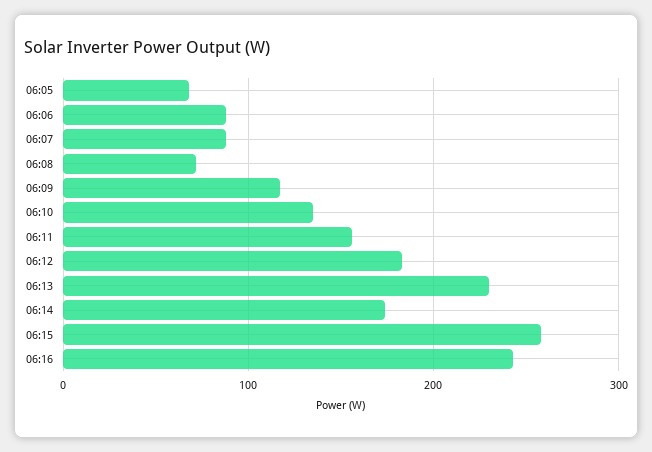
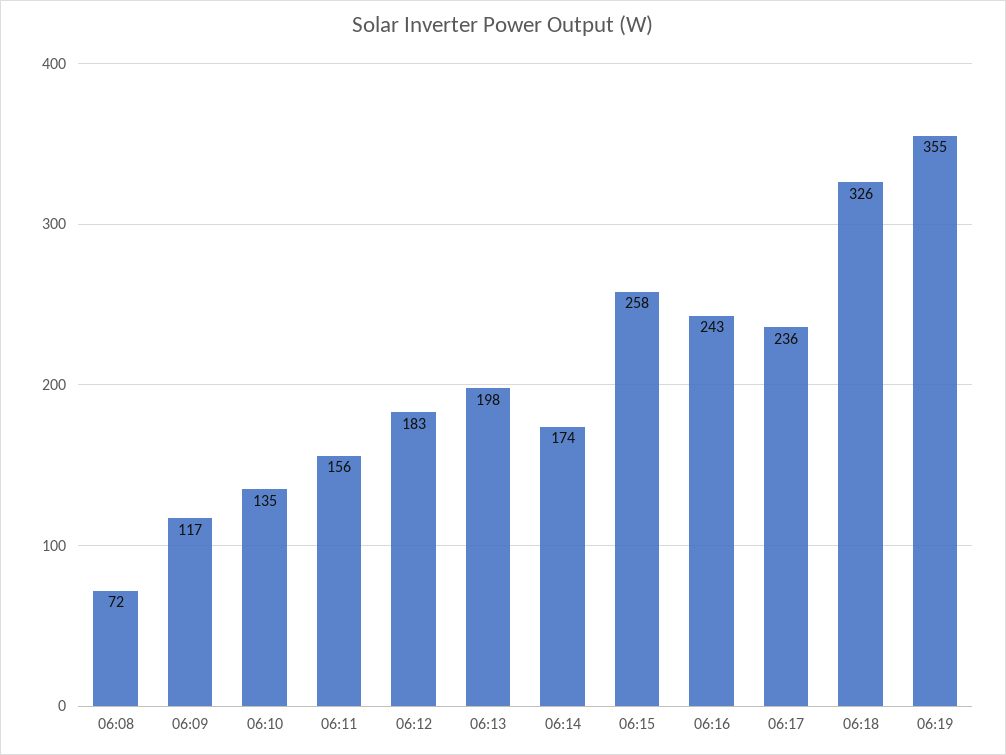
06:05: 70 -> none
06:06: 90 -> none
06:07: 90 -> none
06:13: 230 -> 198
06:17: none -> 236
06:18: none -> 326
06:19: none -> 355

